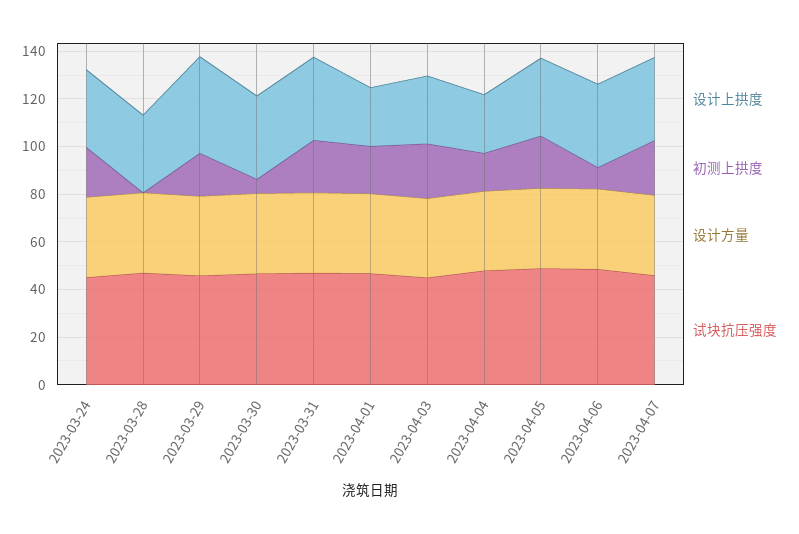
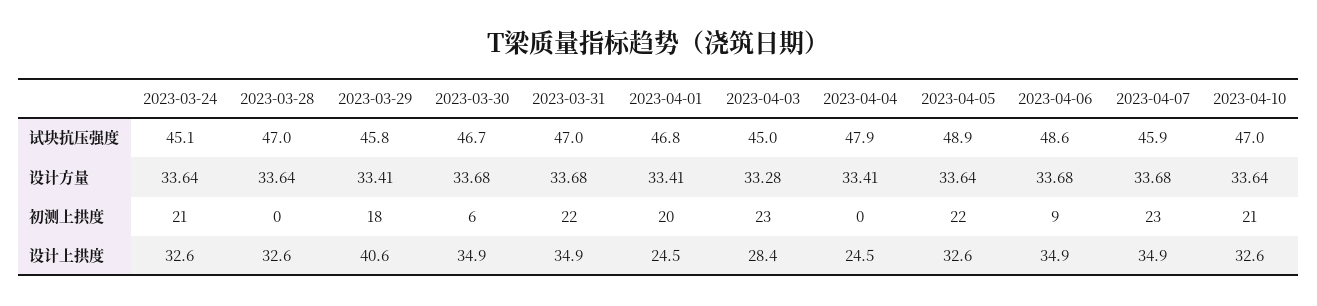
初测上拱度, 2023-04-04: 15 -> 0
试块抗压强度, 2023-04-10: none -> 47
设计方量, 2023-04-10: none -> 33.64
初测上拱度, 2023-04-10: none -> 21
设计上拱度, 2023-04-10: none -> 32.6

